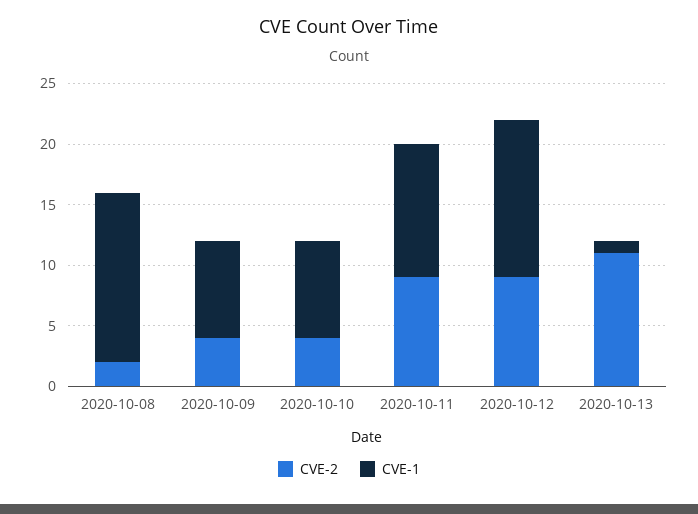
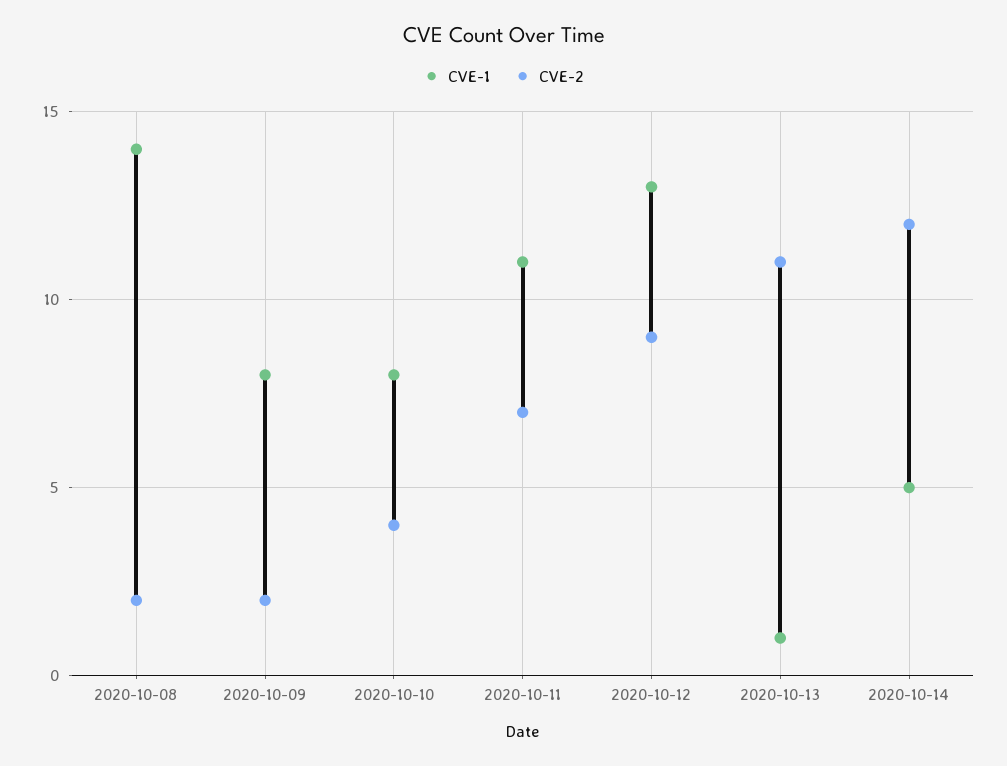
CVE-2, 2020-10-09: 4 -> 2
CVE-2, 2020-10-11: 9 -> 7
CVE-1, 2020-10-14: none -> 5
CVE-2, 2020-10-14: none -> 12

